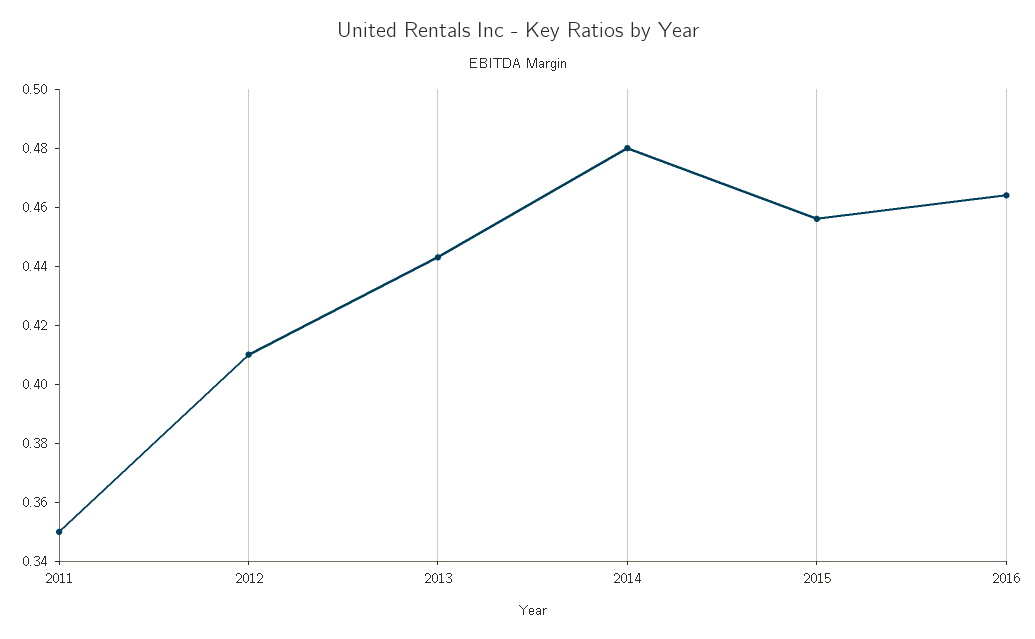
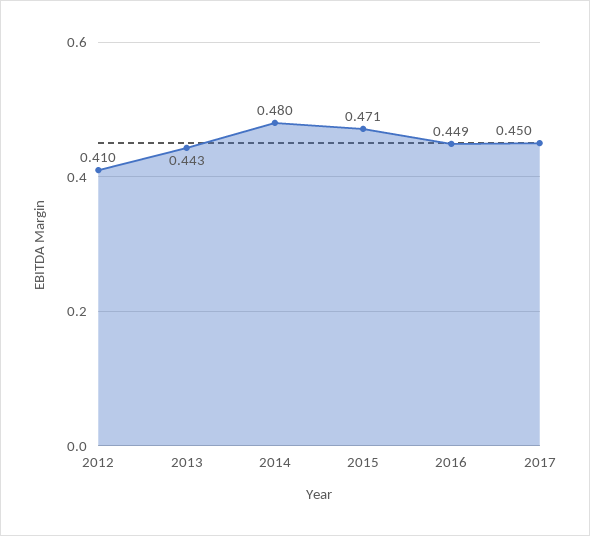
2011: 0.35 -> none
2015: 0.455 -> 0.471
2016: 0.465 -> 0.449
2017: none -> 0.45

